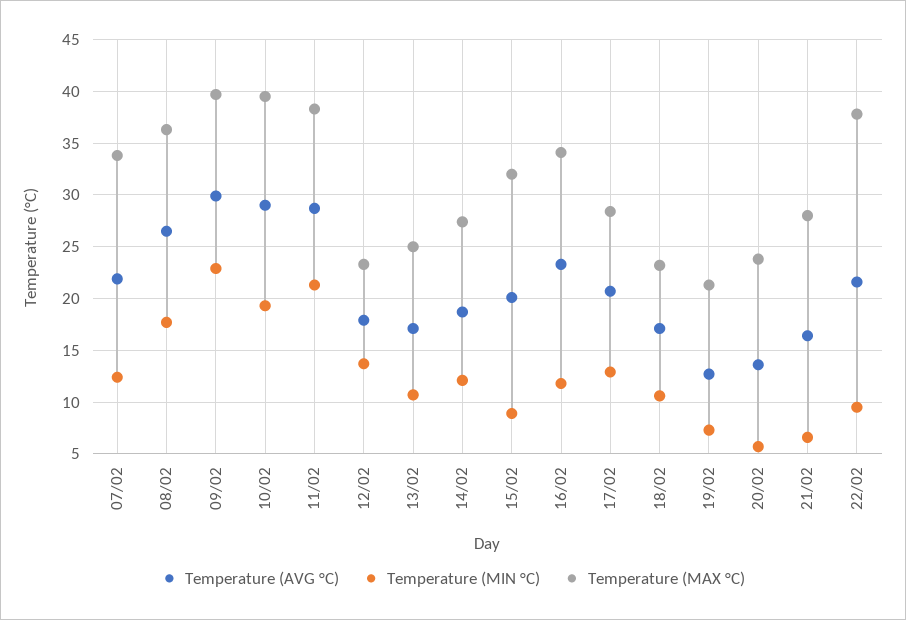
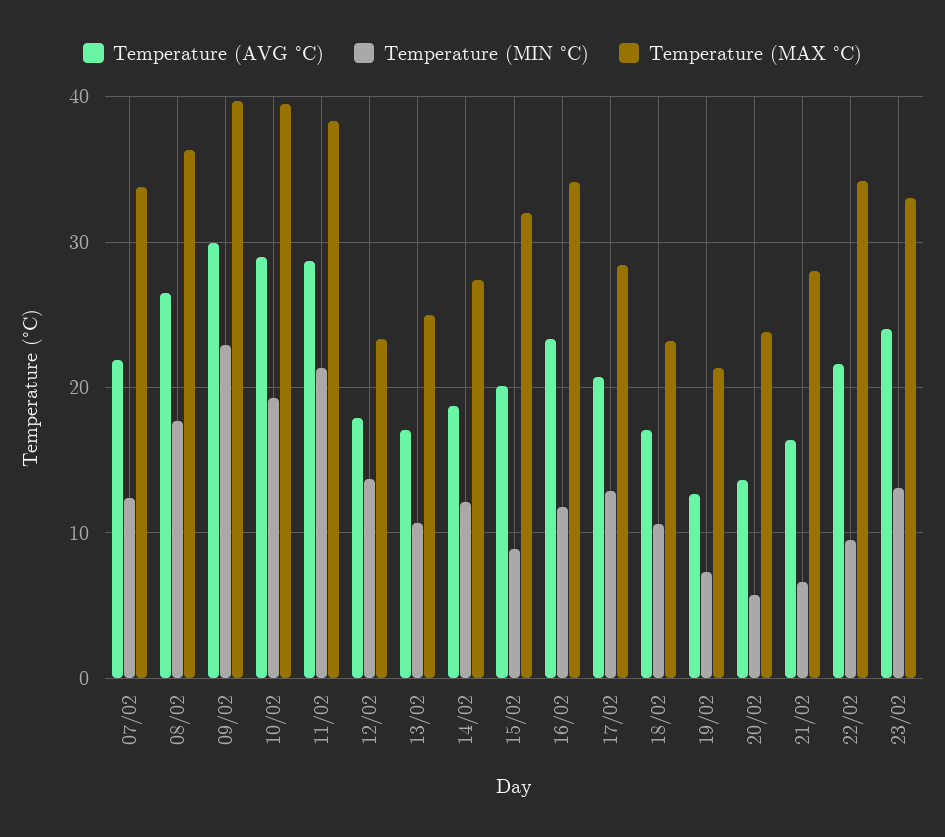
Temperature (MAX °C), 22/02: 38 -> 34
Temperature (AVG °C), 23/02: none -> 24
Temperature (MIN °C), 23/02: none -> 13
Temperature (MAX °C), 23/02: none -> 33

